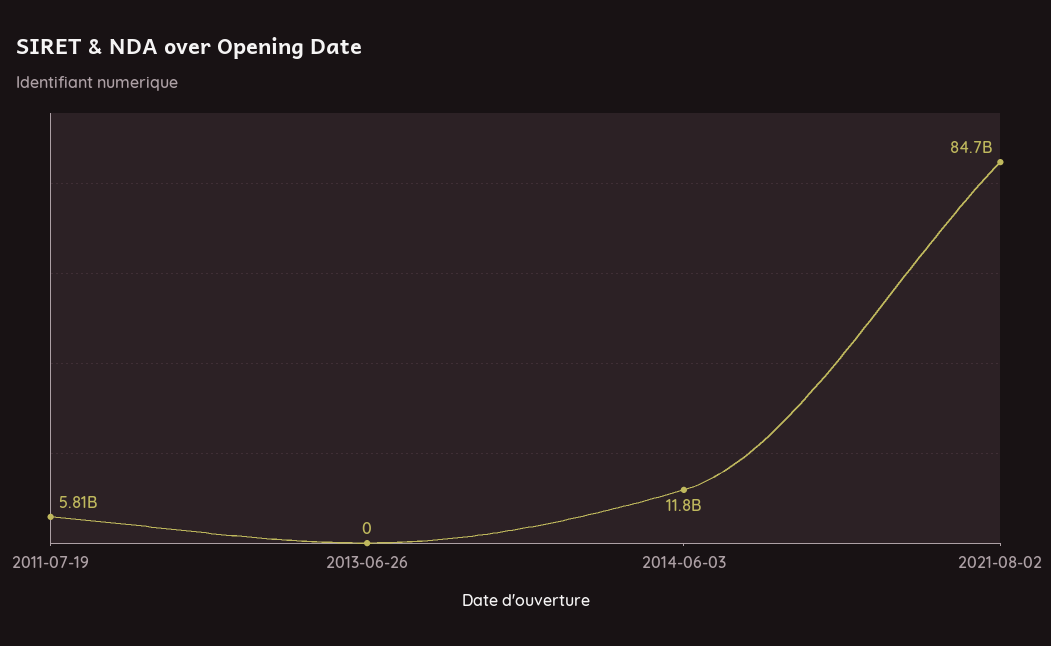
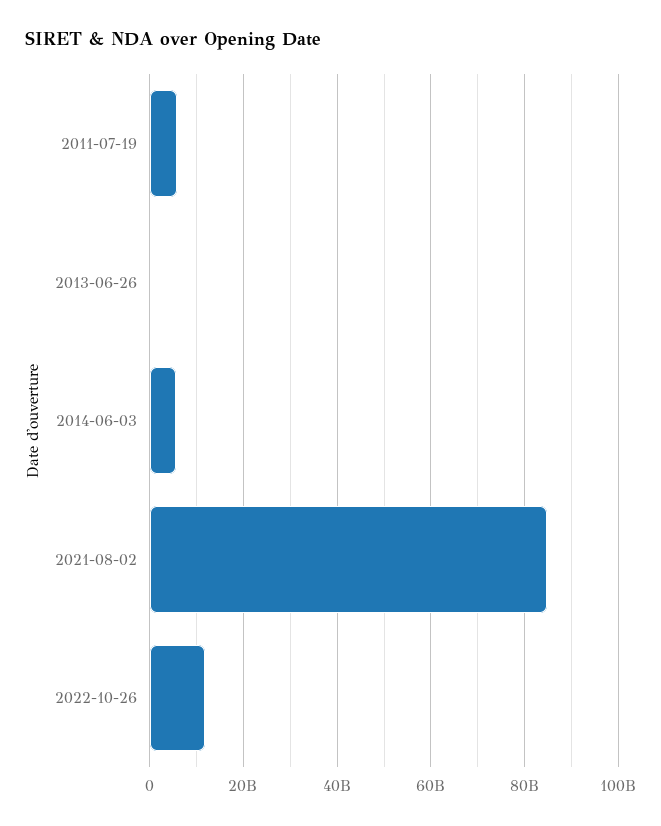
2014-06-03: 11800000000 -> 6000000000
2022-10-26: none -> 12000000000

